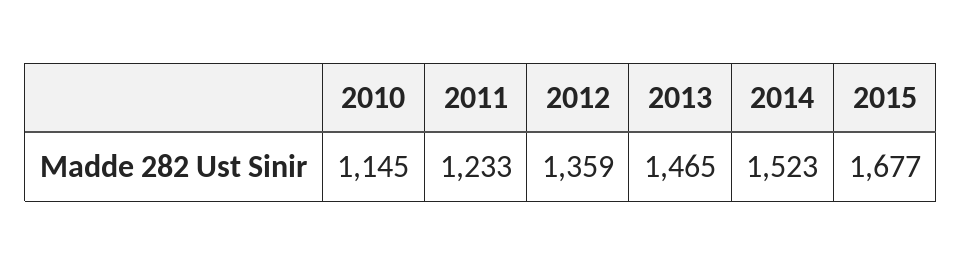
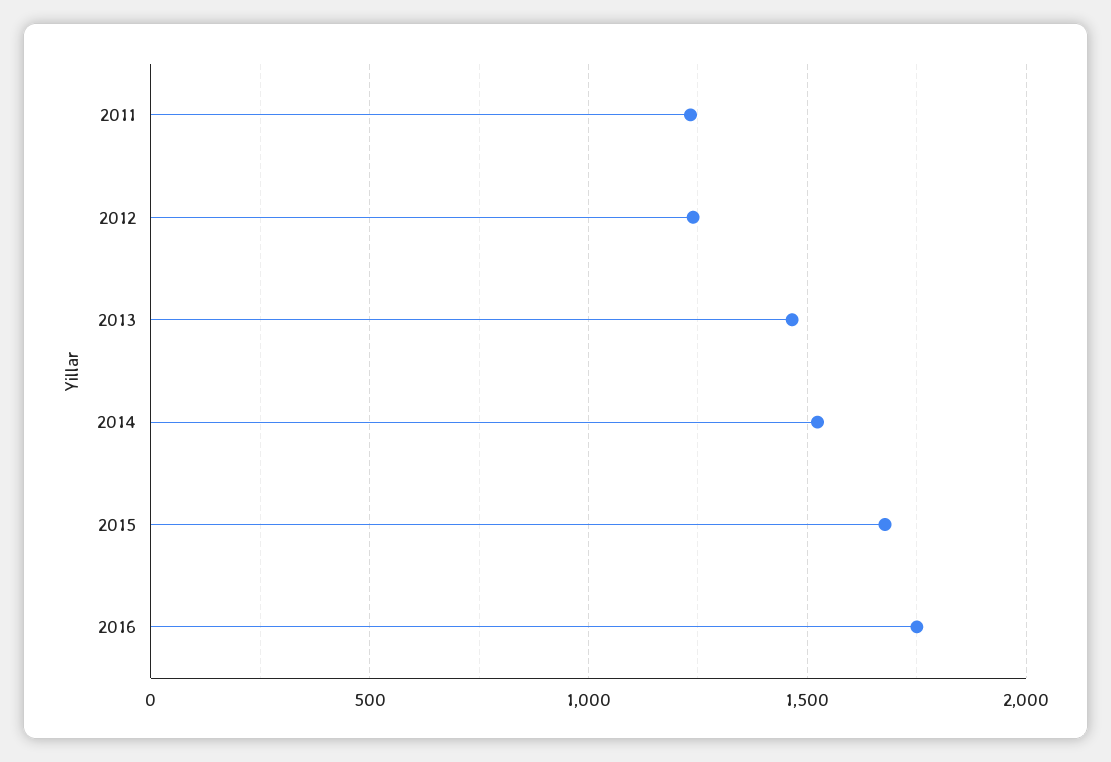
2010: 1145 -> none
2012: 1359 -> 1250
2016: none -> 1750

